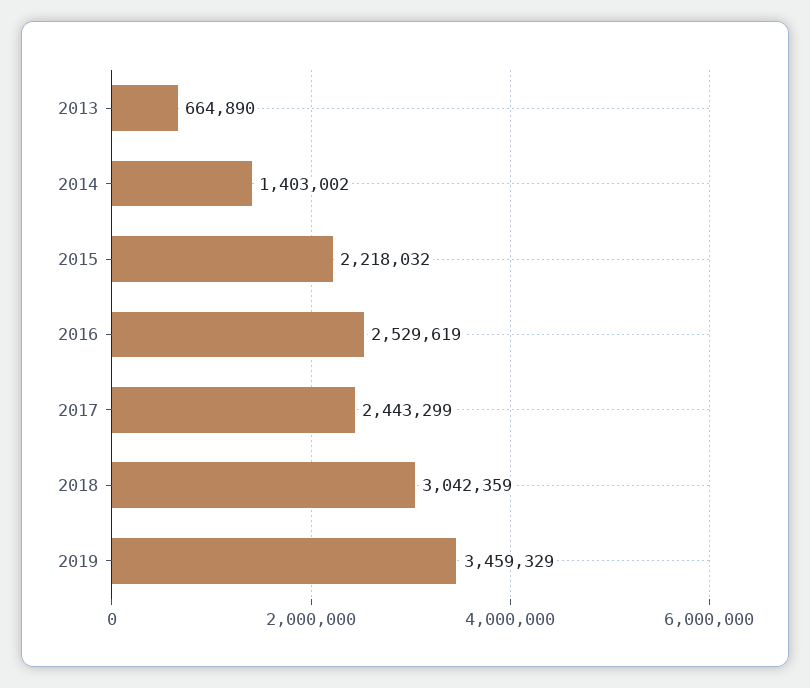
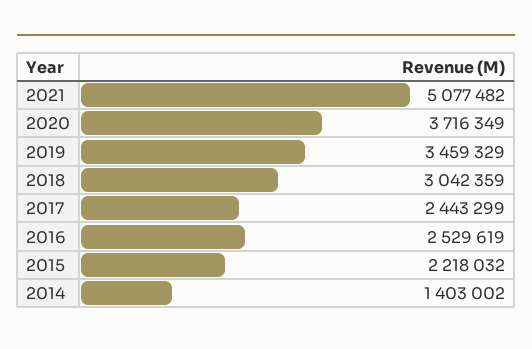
2013: 664890 -> none
2021: none -> 5077482
2020: none -> 3716349

